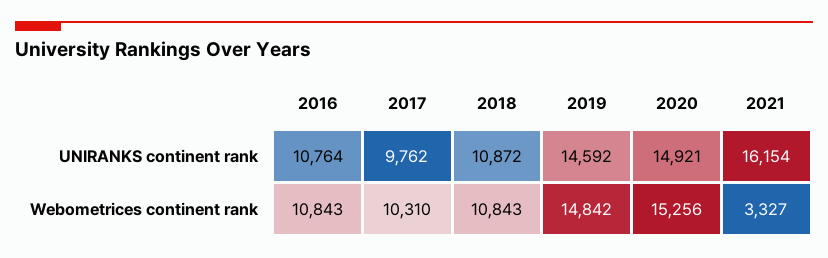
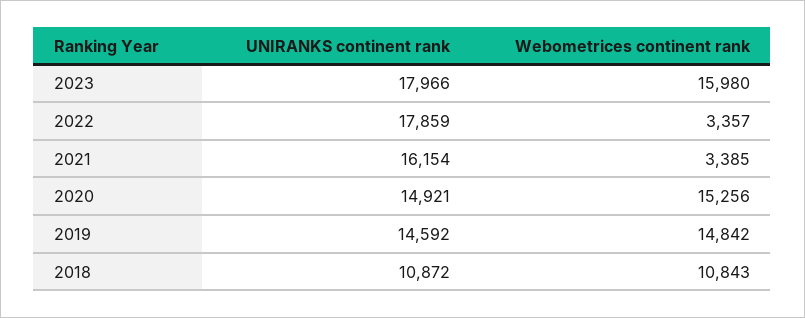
2016, UNIRANKS continent rank: 10764 -> none
2017, UNIRANKS continent rank: 9762 -> none
2016, Webometrices continent rank: 10843 -> none
2017, Webometrices continent rank: 10310 -> none
2021, Webometrices continent rank: 3327 -> 3385
2023, UNIRANKS continent rank: none -> 17966
2023, Webometrices continent rank: none -> 15980
2022, UNIRANKS continent rank: none -> 17859
2022, Webometrices continent rank: none -> 3357

